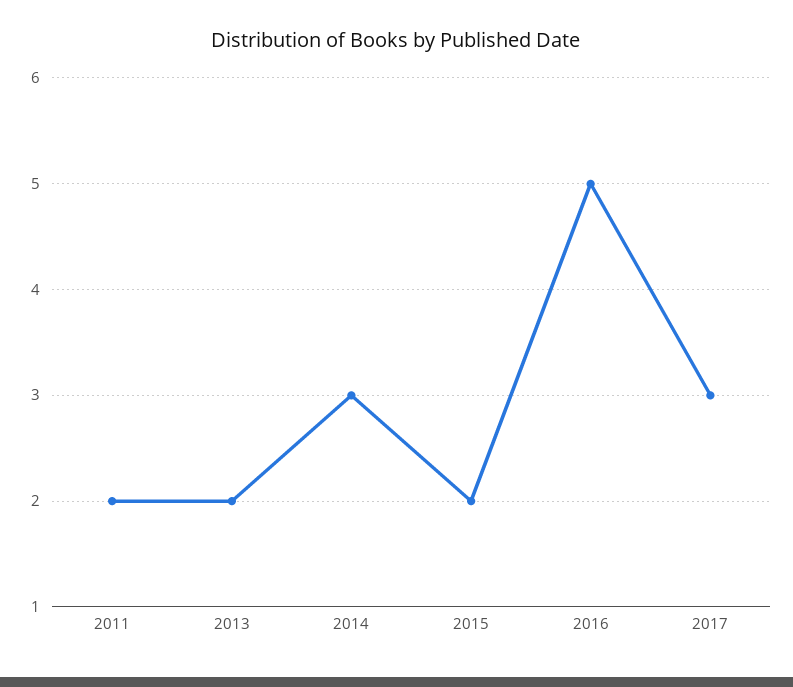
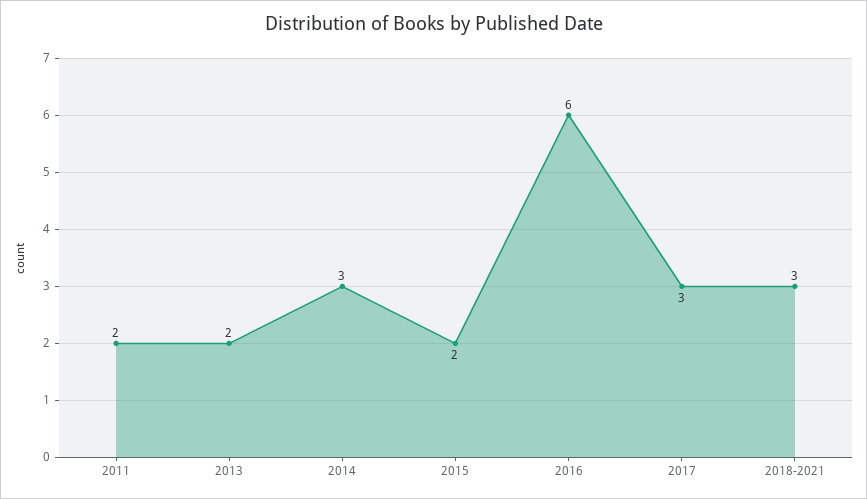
2016: 5 -> 6
2018-2021: none -> 3

